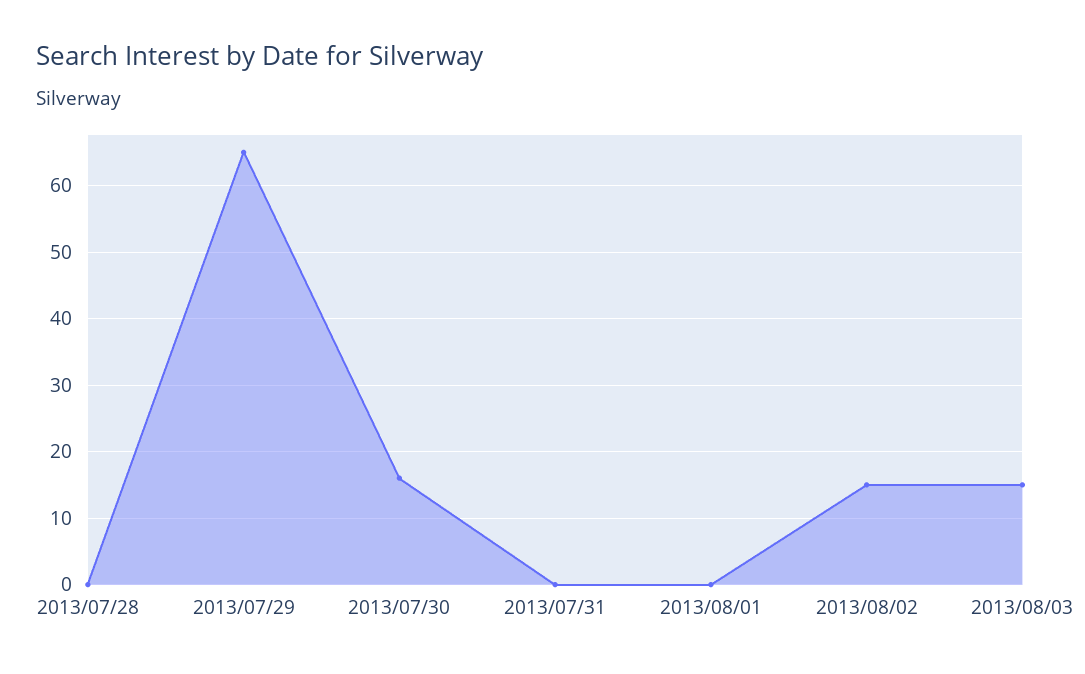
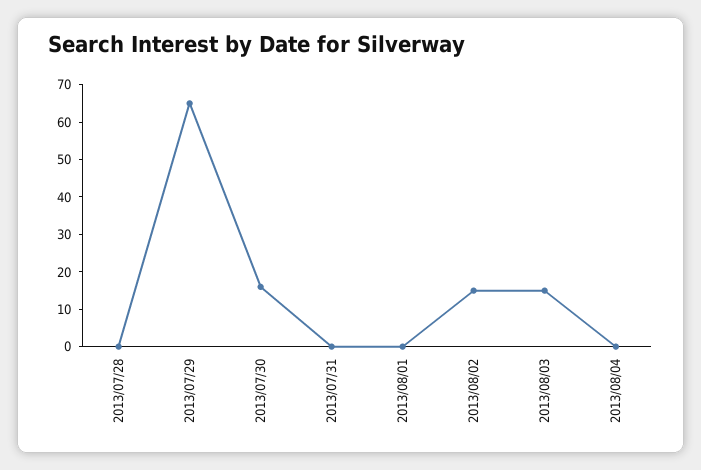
2013/08/04: none -> 0

